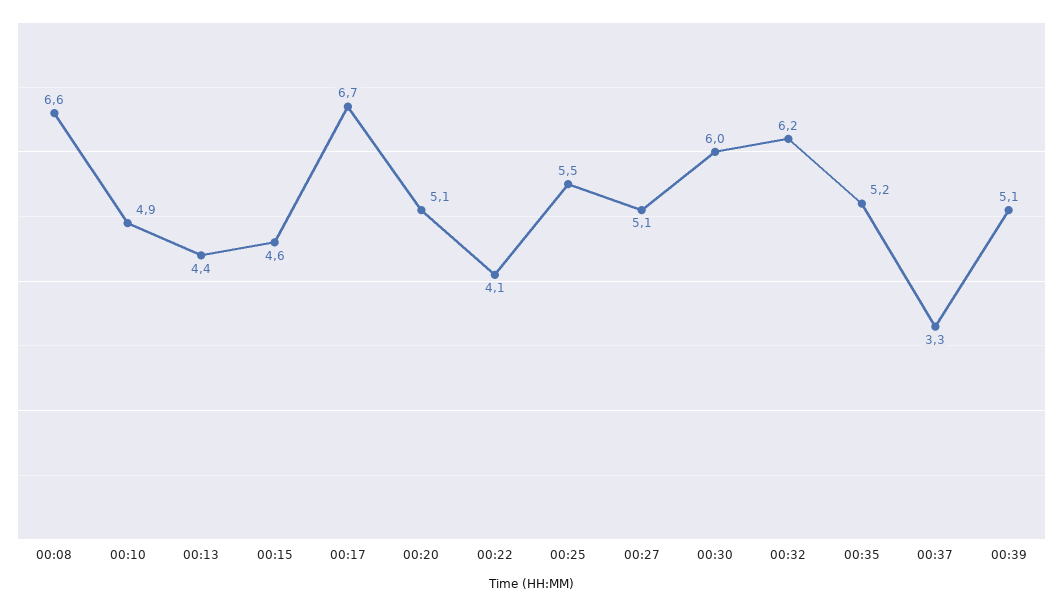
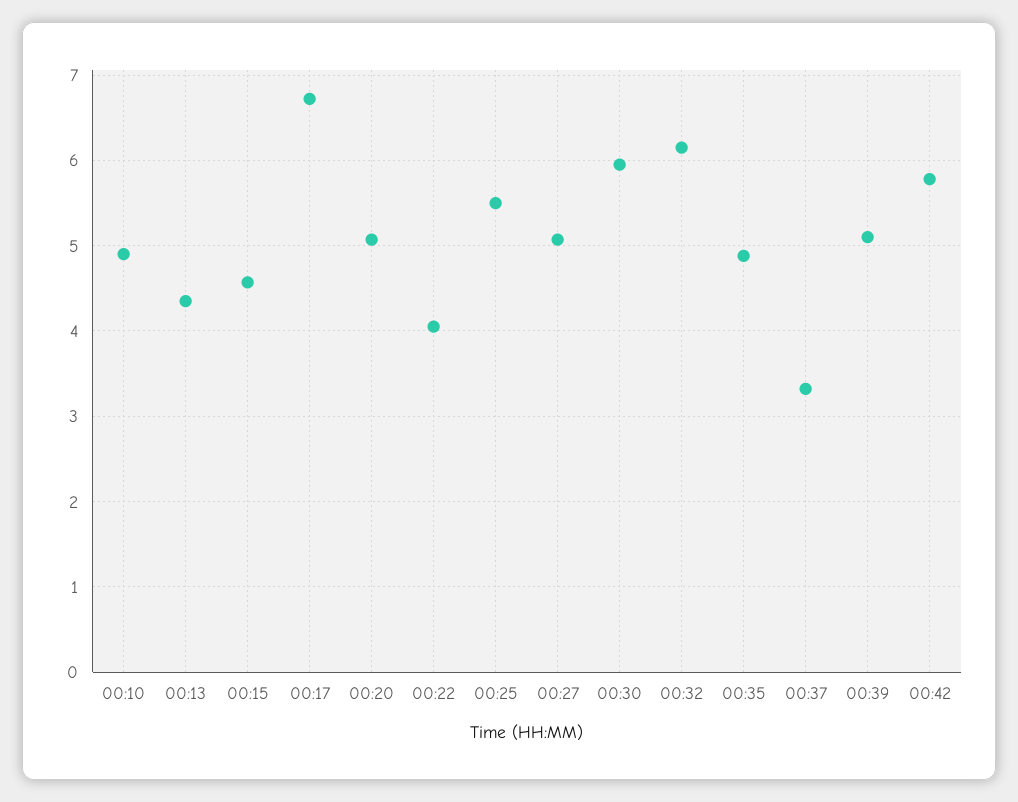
00:08: 6.6 -> none
00:35: 5.2 -> 4.9
00:42: none -> 5.8

